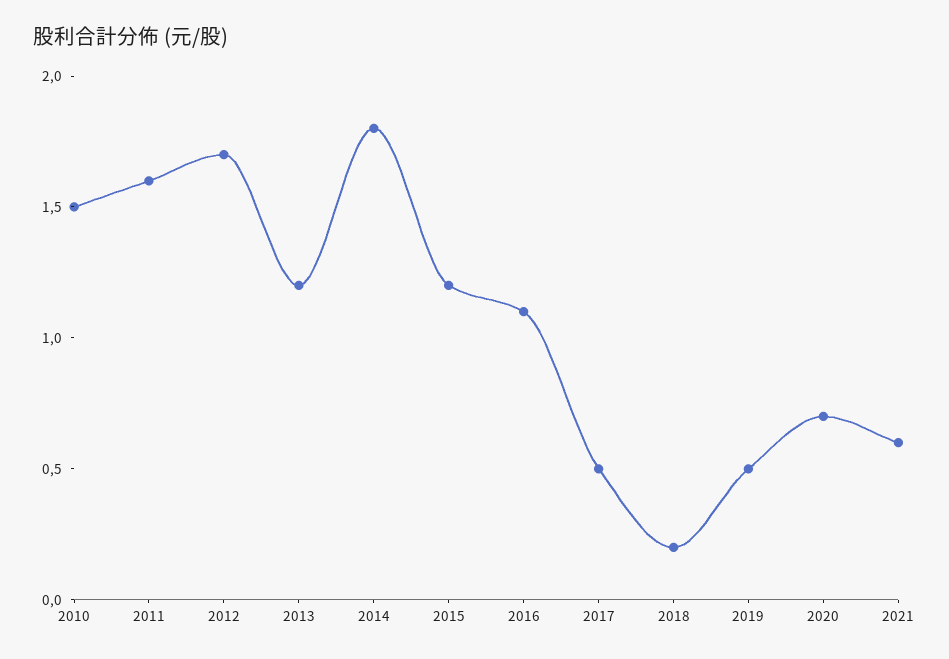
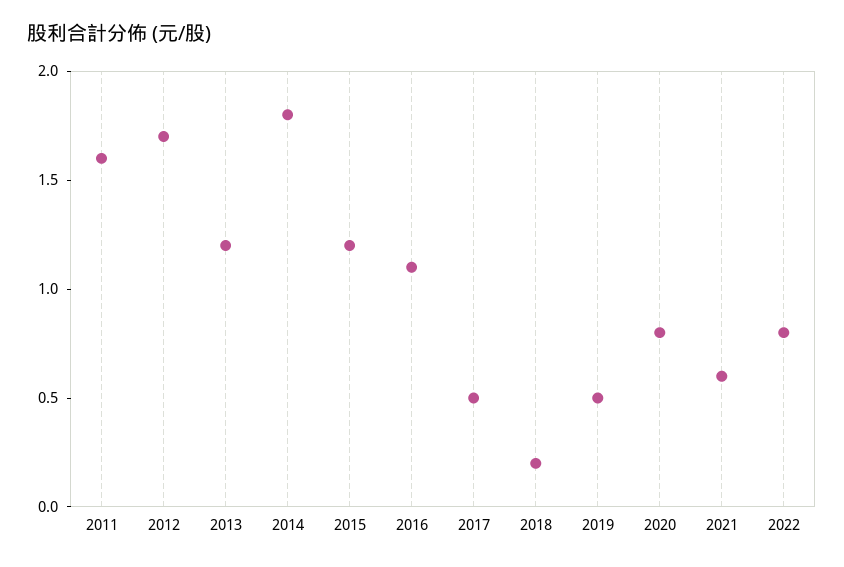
2010: 1.5 -> none
2020: 0.7 -> 0.8
2022: none -> 0.8

